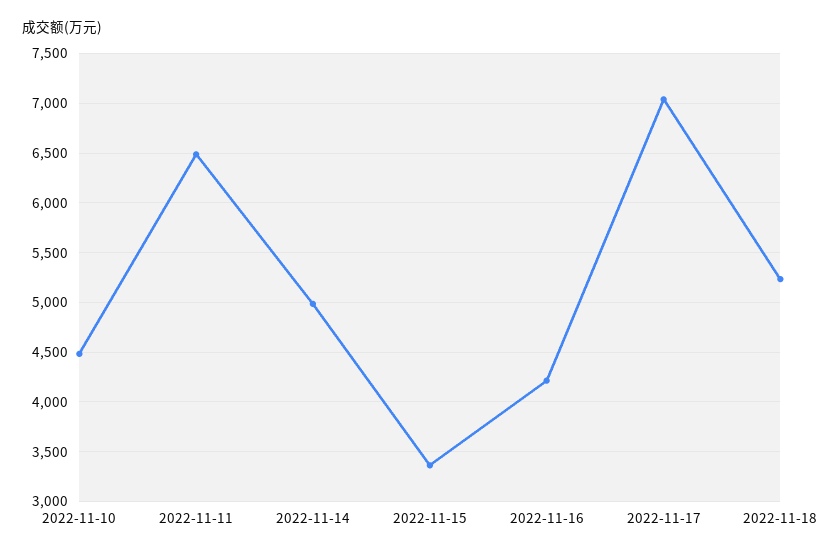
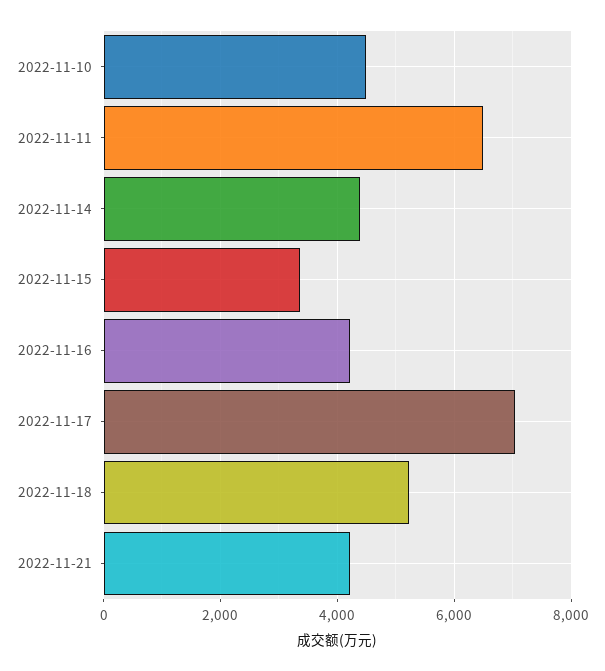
2022-11-14: 5000 -> 4400
2022-11-21: none -> 4200

